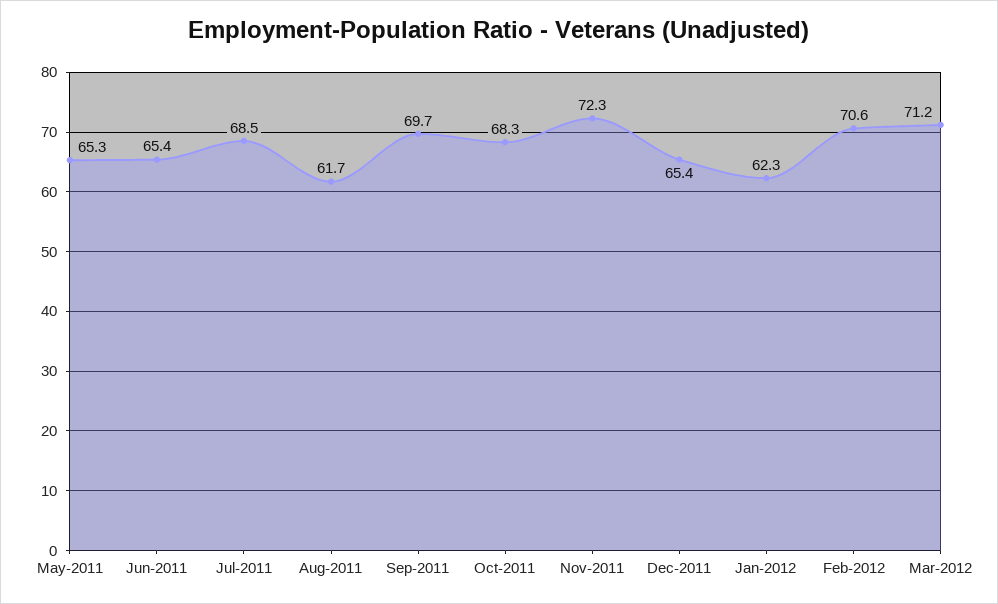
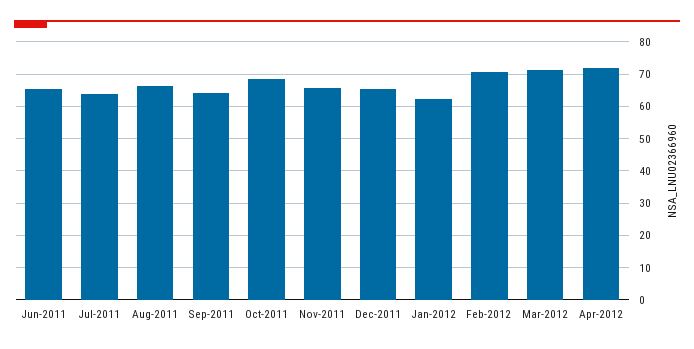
May-2011: 65.3 -> none
Jul-2011: 68.5 -> 64
Aug-2011: 61.7 -> 66
Sep-2011: 69.7 -> 64
Nov-2011: 72.3 -> 66
Apr-2012: none -> 72

